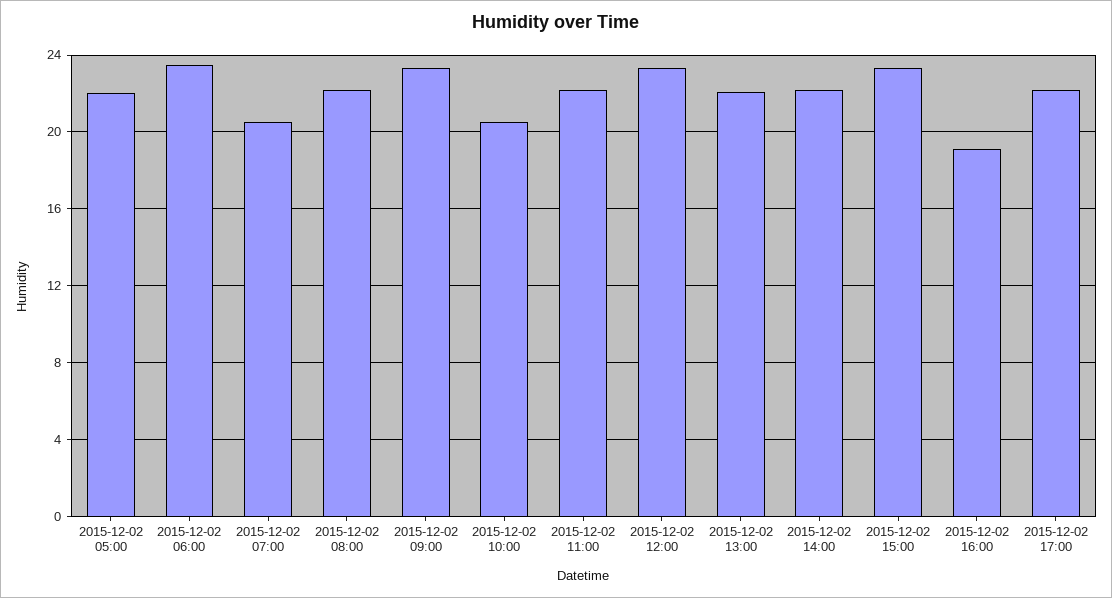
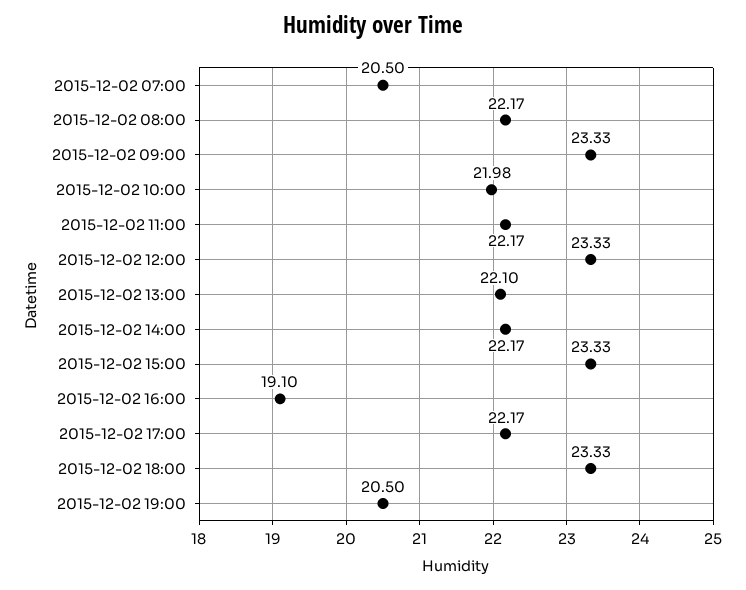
2015-12-02 05:00: 22 -> none
2015-12-02 06:00: 23.5 -> none
2015-12-02 10:00: 20.5 -> 21.98
2015-12-02 18:00: none -> 23.33
2015-12-02 19:00: none -> 20.5

